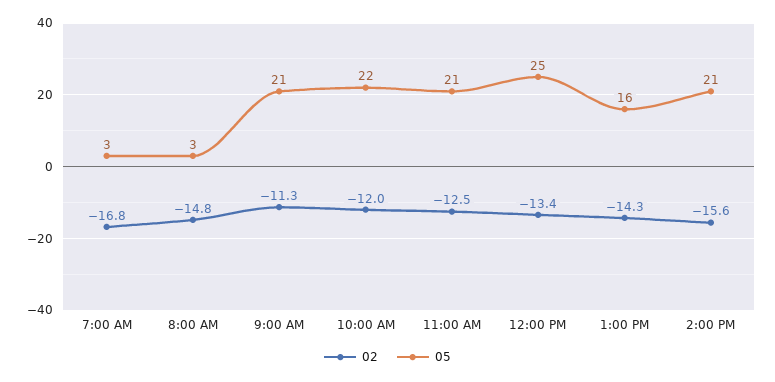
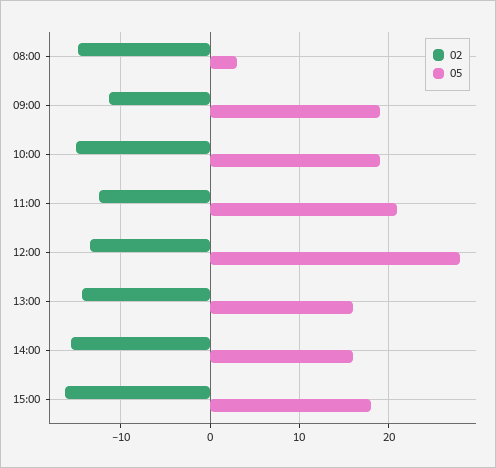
02, 7:00 AM: -16.8 -> none
05, 7:00 AM: 3 -> none
05, 9:00 AM: 21 -> 19
02, 10:00 AM: -12 -> -15
05, 10:00 AM: 22 -> 19
05, 12:00 PM: 25 -> 28
05, 2:00 PM: 21 -> 16
02, 15:00: none -> -16
05, 15:00: none -> 18

